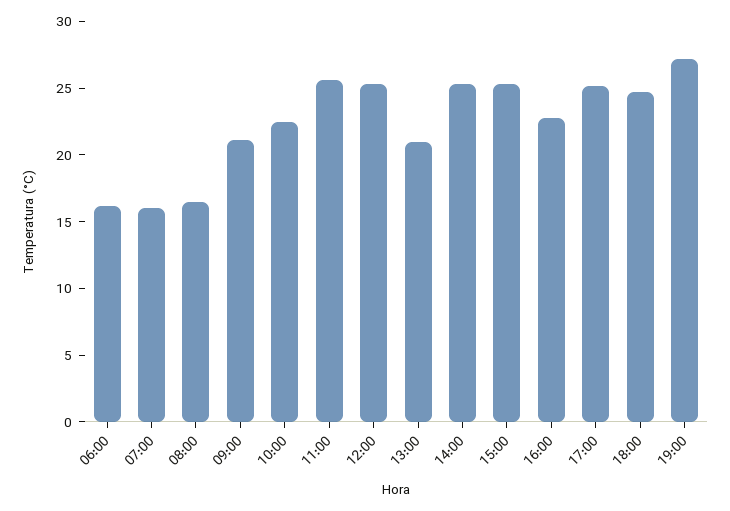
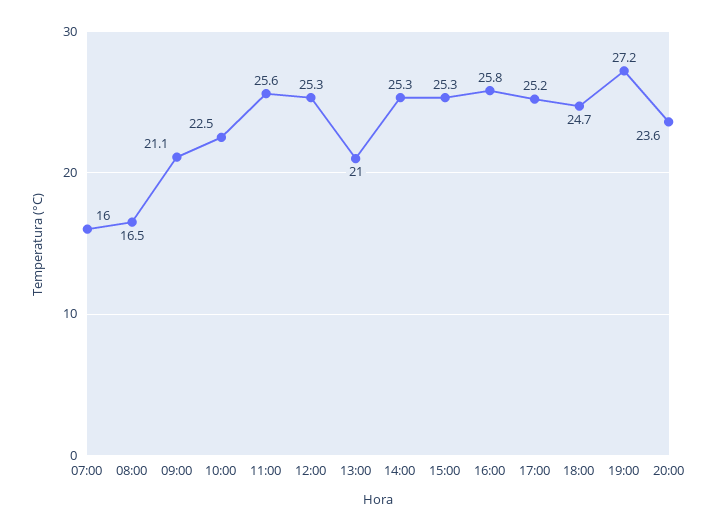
06:00: 16 -> none
16:00: 23 -> 25.8
20:00: none -> 23.6

